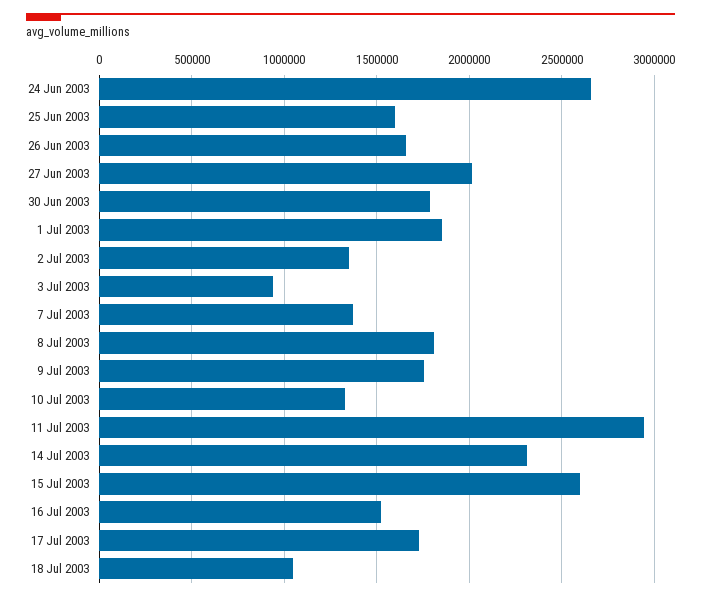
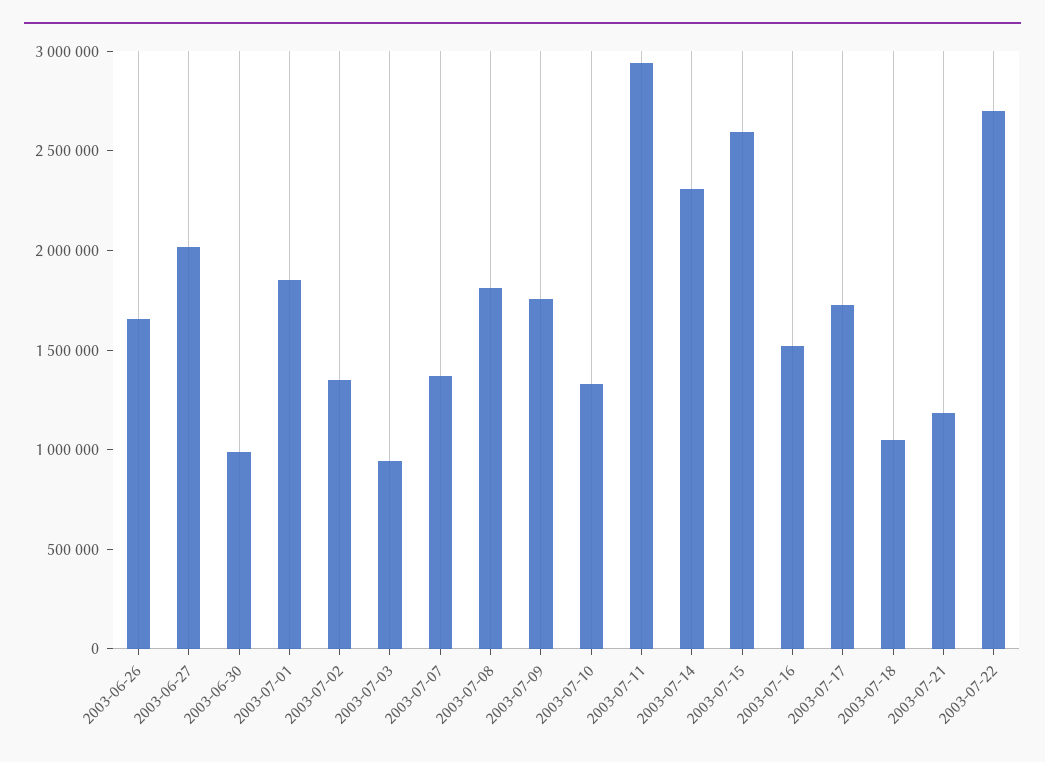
24 Jun 2003: 2650000 -> none
25 Jun 2003: 1600000 -> none
30 Jun 2003: 1800000 -> 1000000
2003-07-21: none -> 1200000
2003-07-22: none -> 2700000

